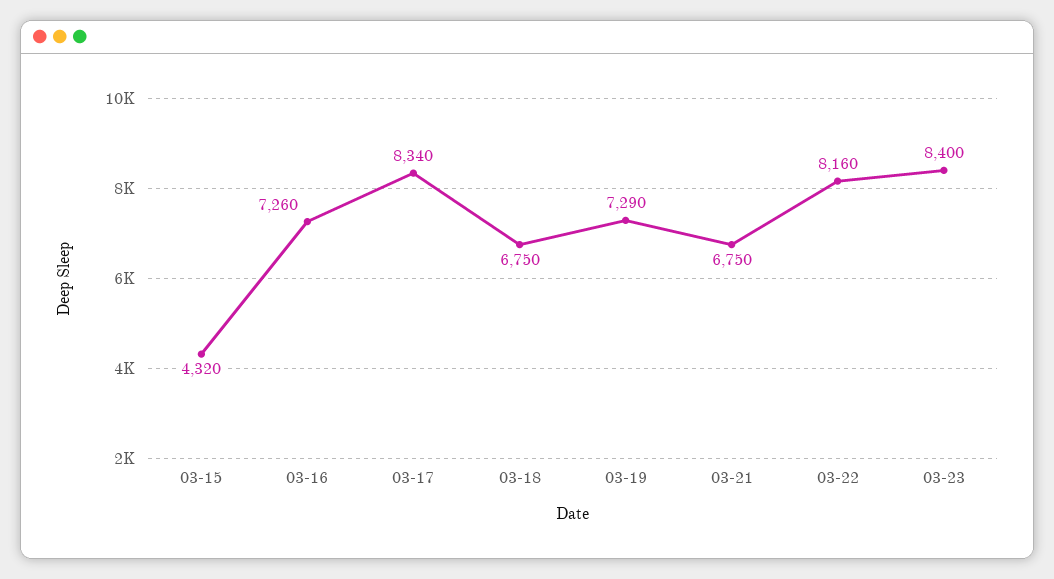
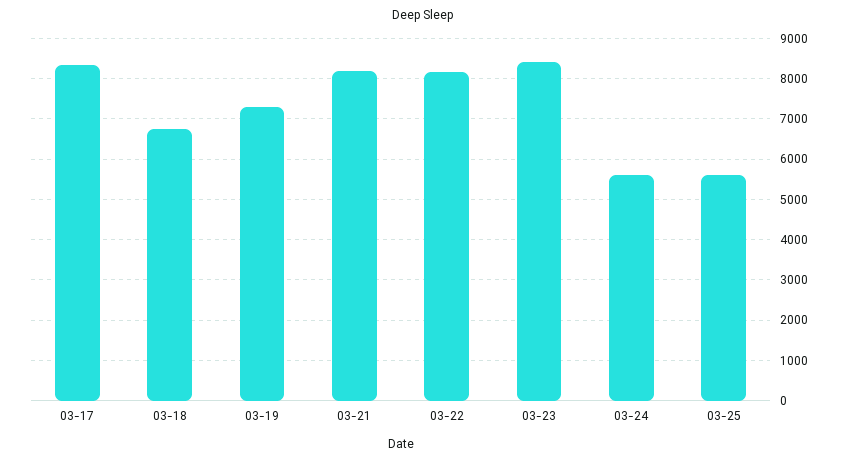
03-15: 4320 -> none
03-16: 7260 -> none
03-21: 6750 -> 8200
03-24: none -> 5600
03-25: none -> 5600

